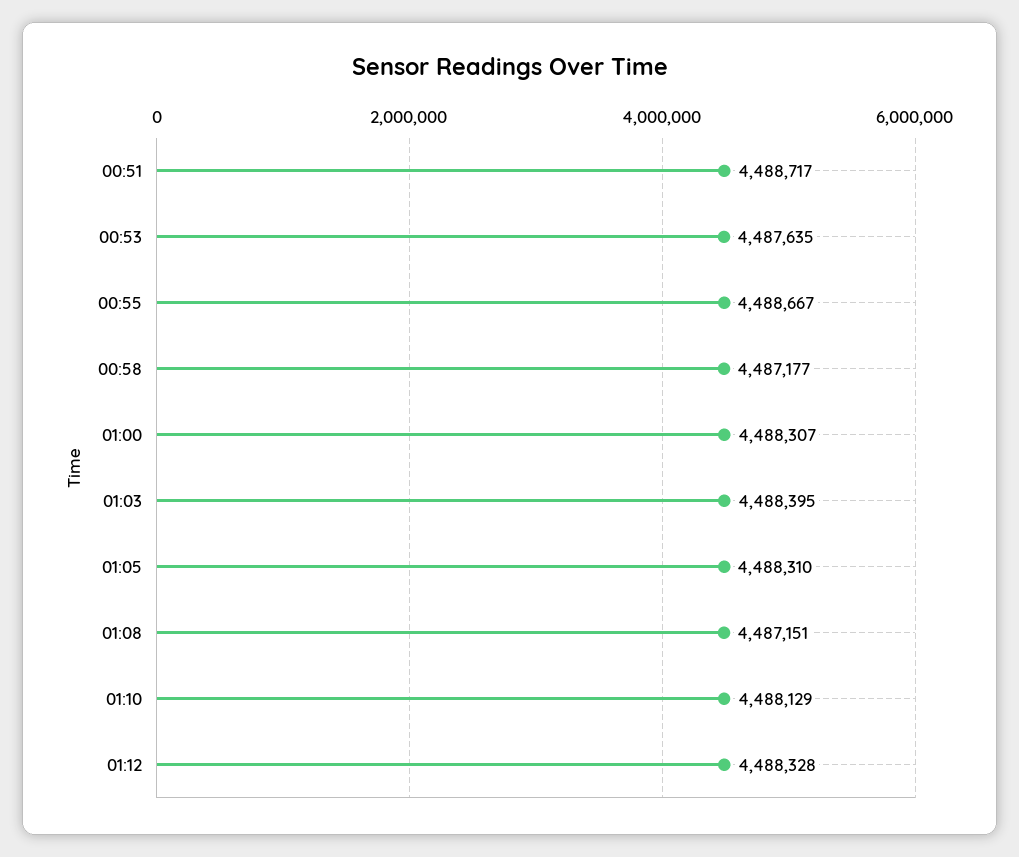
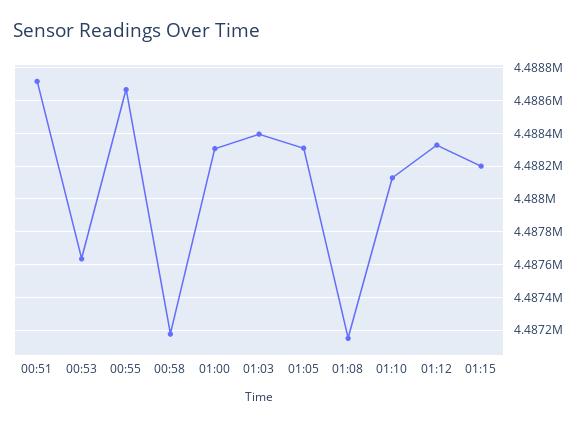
01:15: none -> 4488200

